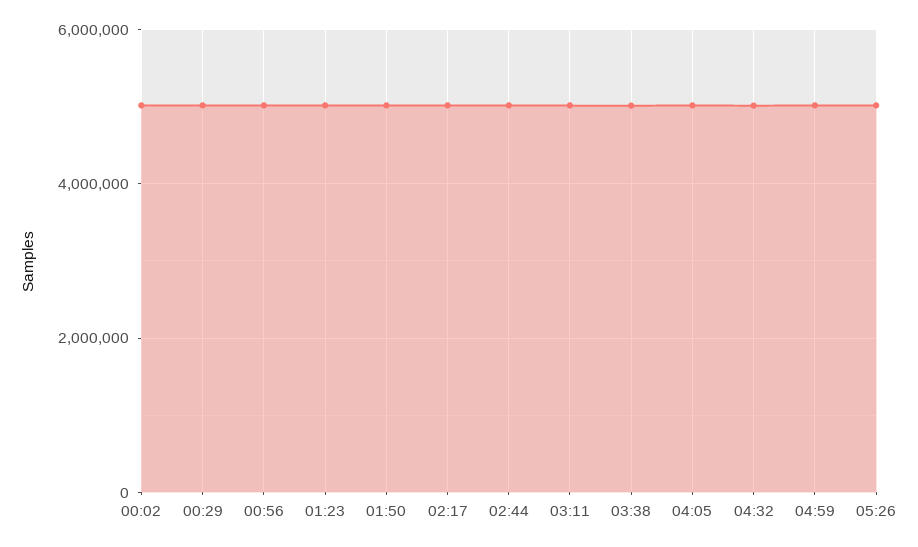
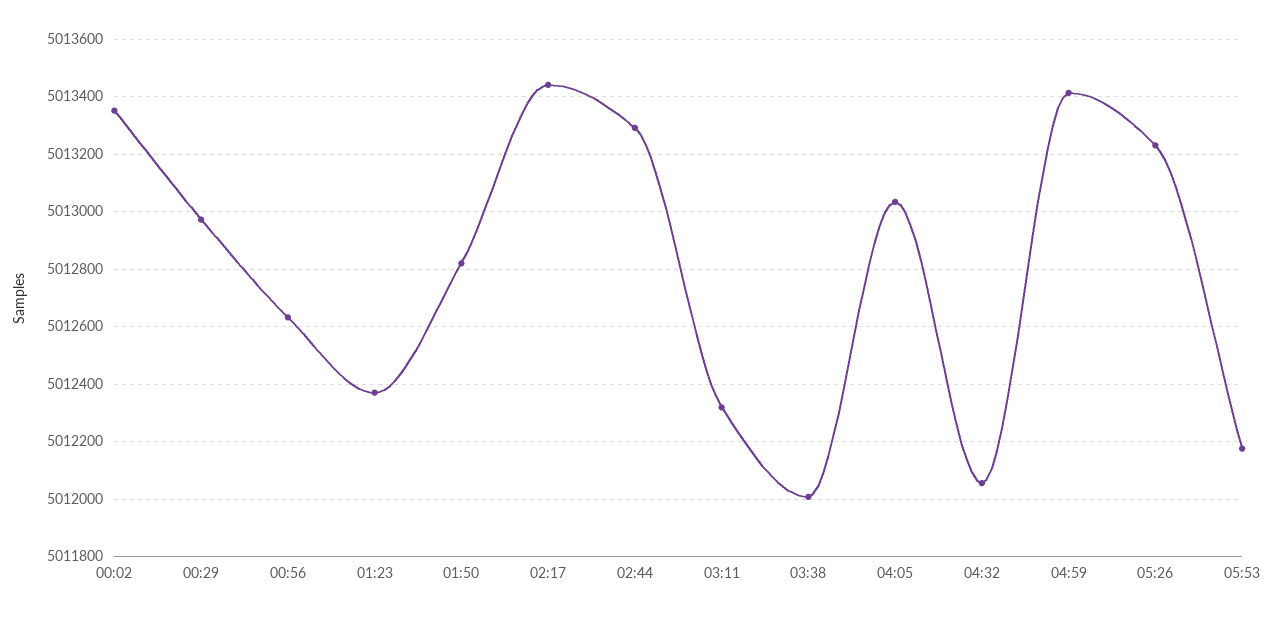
05:53: none -> 5012175

